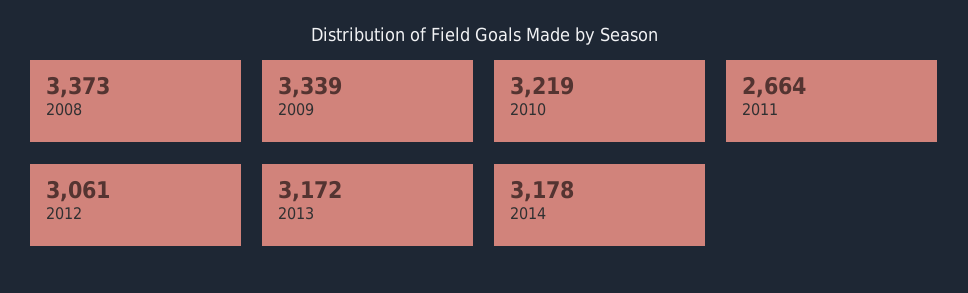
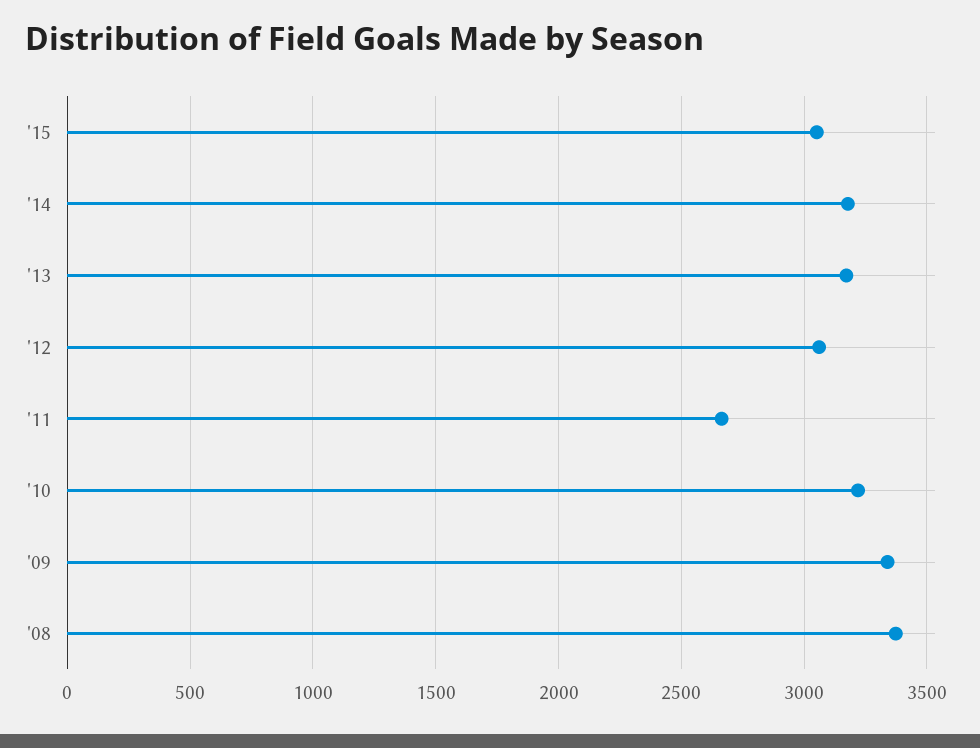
'15: none -> 3050

